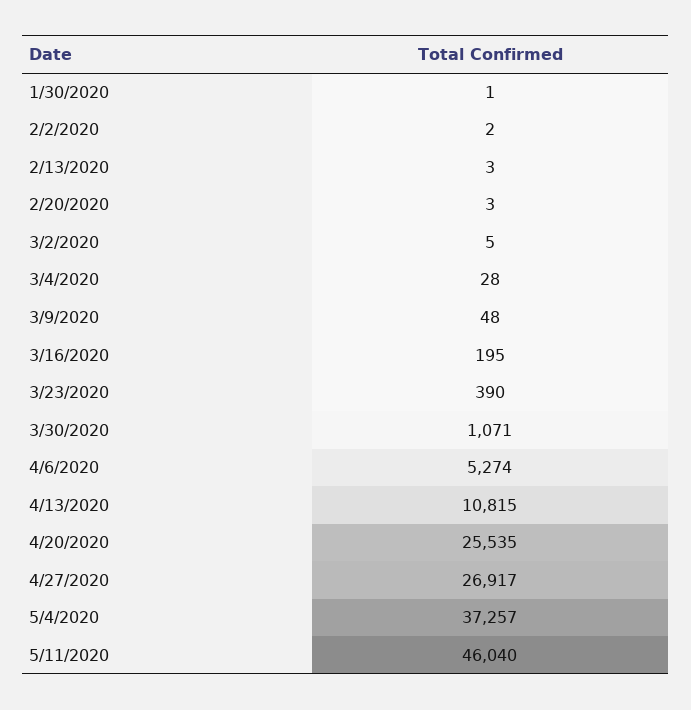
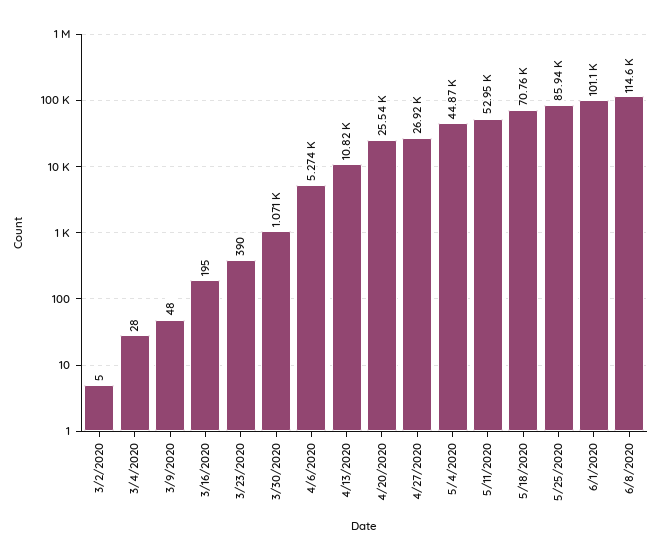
1/30/2020: 1 -> none
2/2/2020: 2 -> none
2/13/2020: 3 -> none
2/20/2020: 3 -> none
5/4/2020: 37257 -> 44870
5/11/2020: 46040 -> 52950
5/18/2020: none -> 70760
5/25/2020: none -> 85940
6/1/2020: none -> 101100
6/8/2020: none -> 114600

